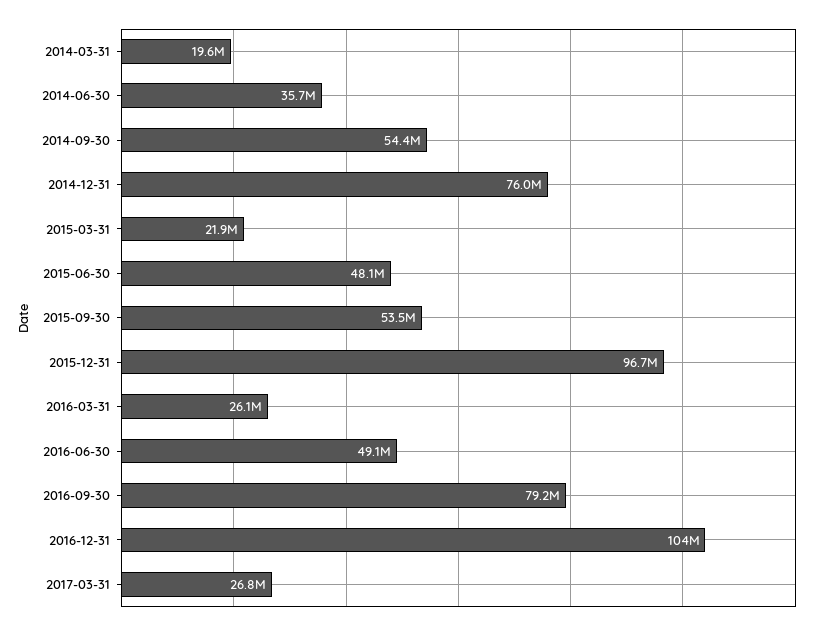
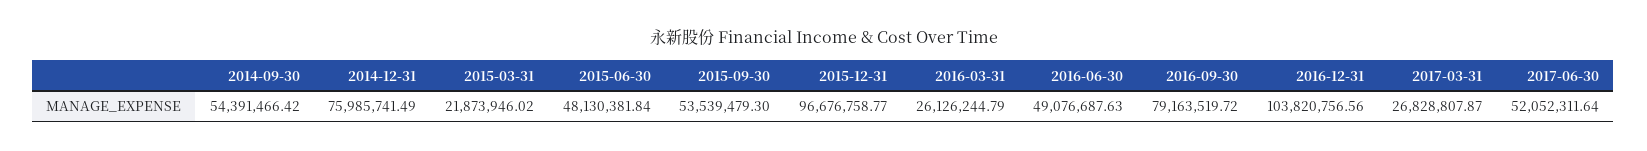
2014-03-31: 19600000 -> none
2014-06-30: 35700000 -> none
2017-06-30: none -> 52052311.64

